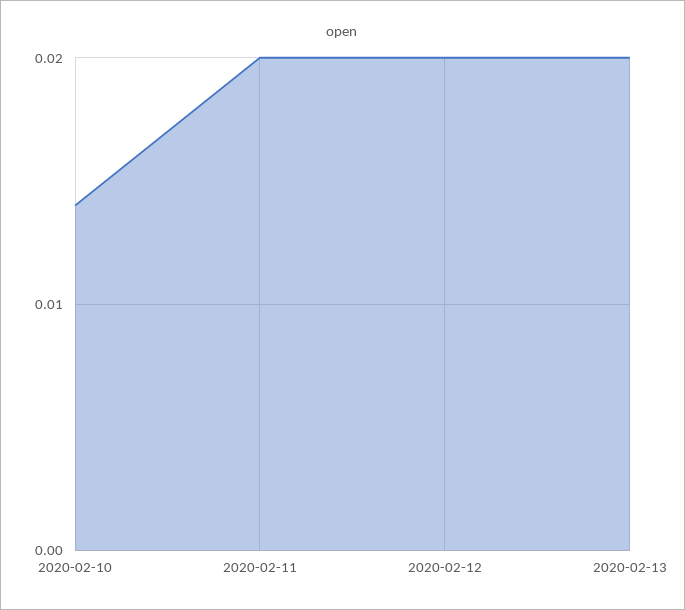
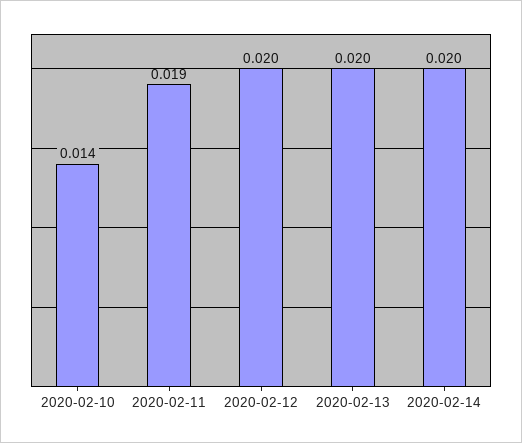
2020-02-11: 0.02 -> 0.019
2020-02-14: none -> 0.02

